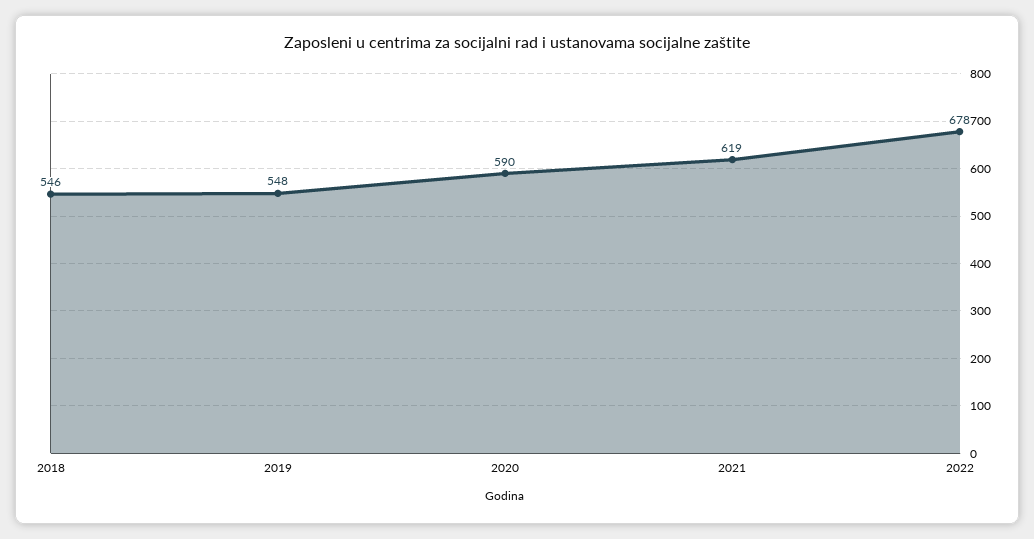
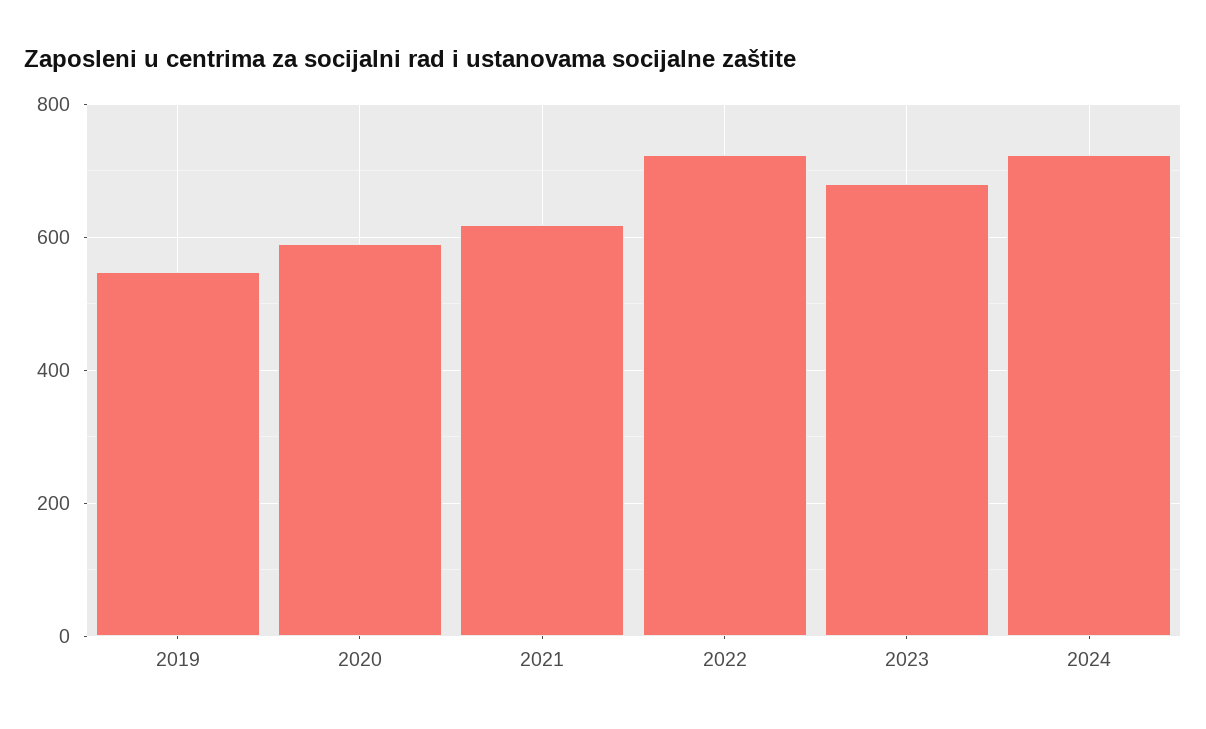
2018: 546 -> none
2022: 678 -> 720
2023: none -> 680
2024: none -> 720

